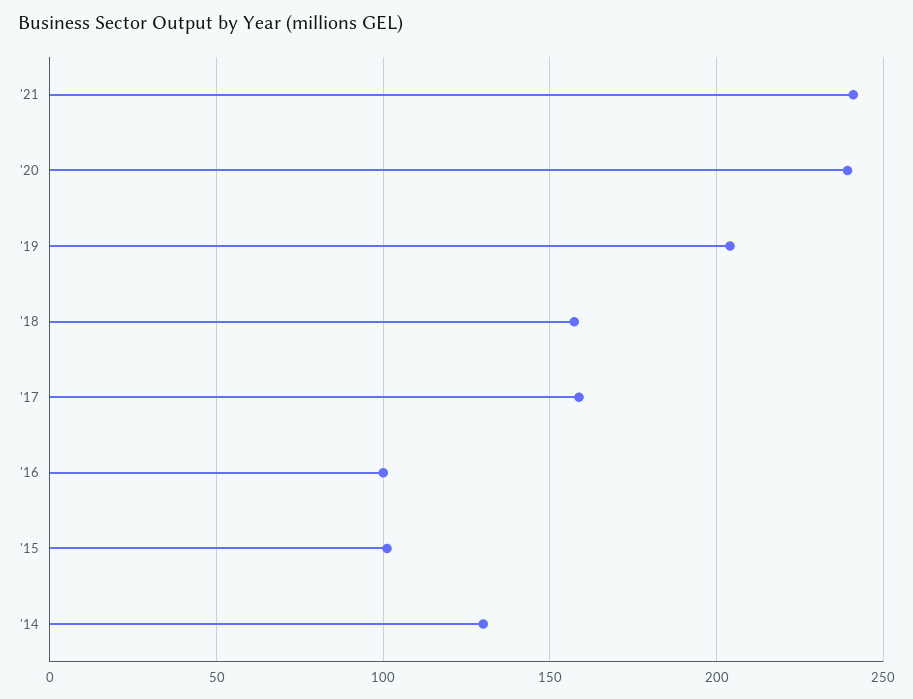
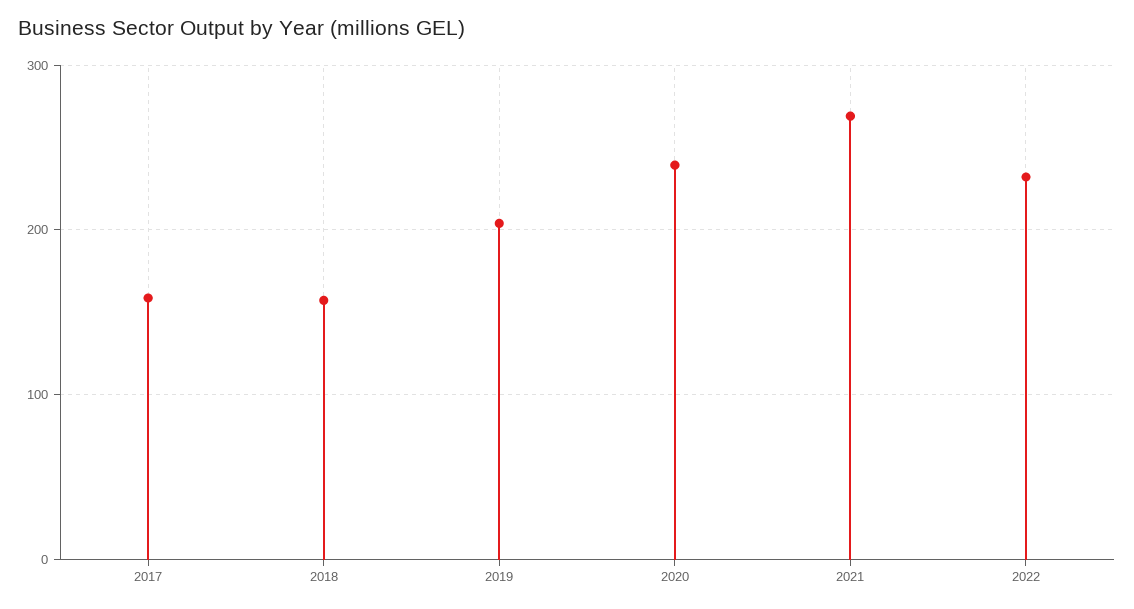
'21: 240 -> 270
'16: 100 -> none
'15: 100 -> none
'14: 130 -> none
2022: none -> 230

